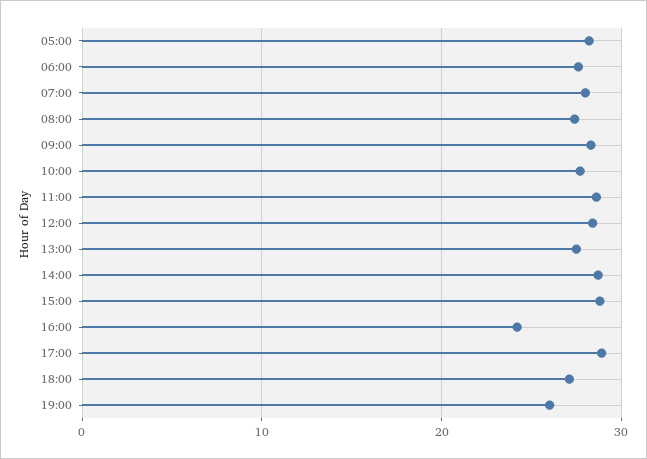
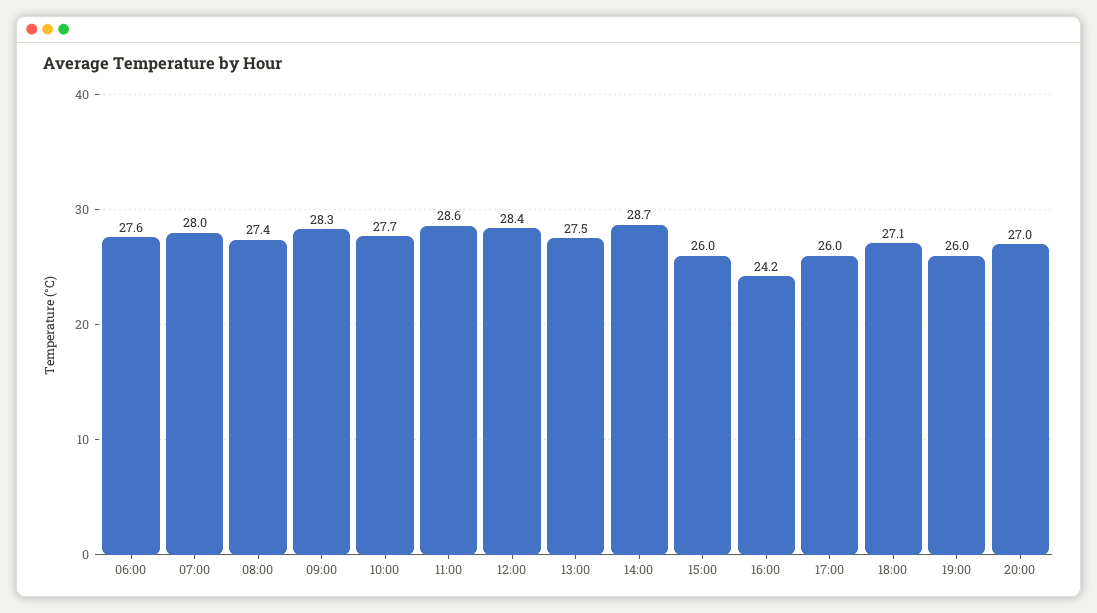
05:00: 28 -> none
15:00: 29 -> 26
17:00: 29 -> 26
20:00: none -> 27

